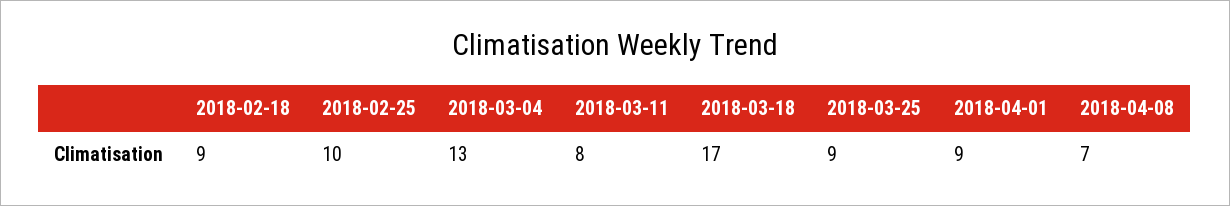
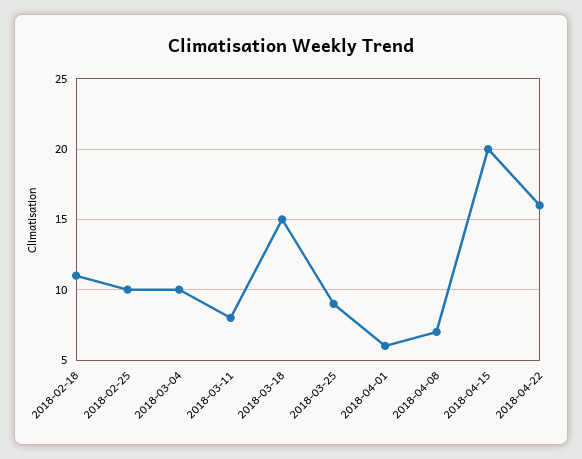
2018-02-18: 9 -> 11
2018-03-04: 13 -> 10
2018-03-18: 17 -> 15
2018-04-01: 9 -> 6
2018-04-15: none -> 20
2018-04-22: none -> 16

